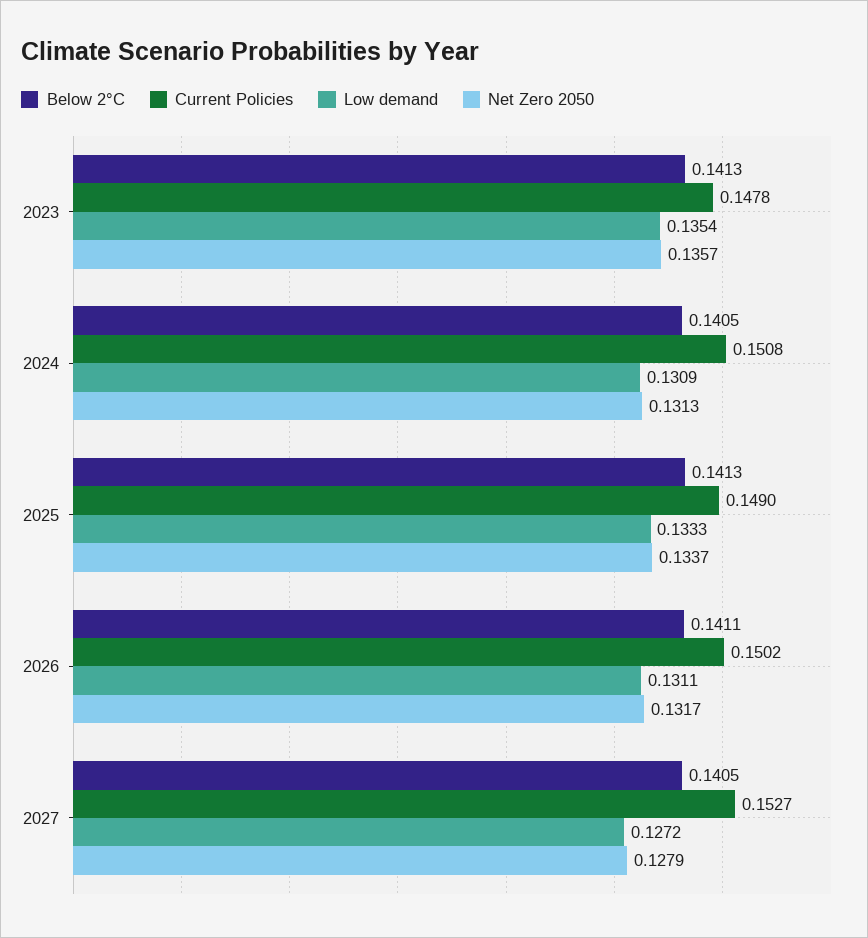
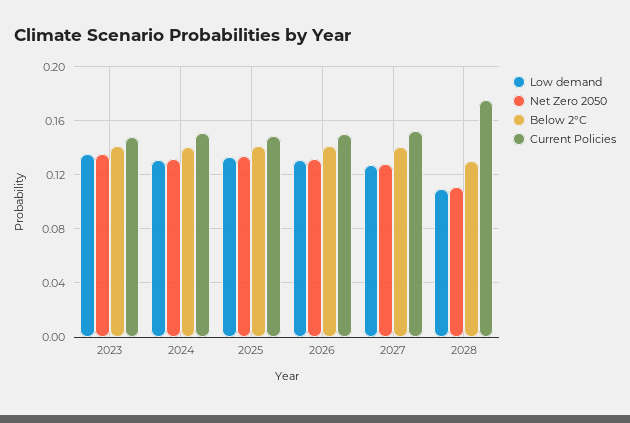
Low demand, 2028: none -> 0.11
Net Zero 2050, 2028: none -> 0.11
Below 2°C, 2028: none -> 0.13
Current Policies, 2028: none -> 0.175

